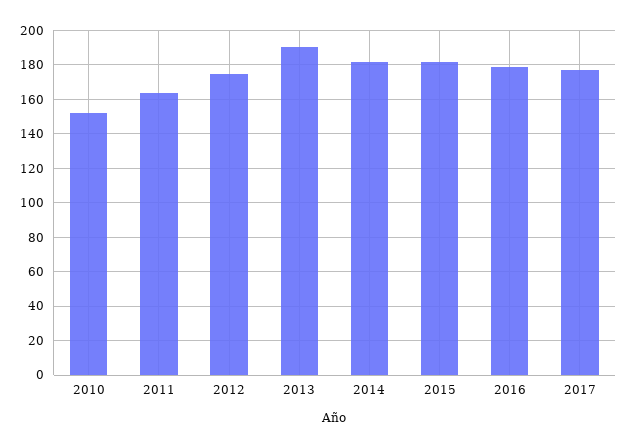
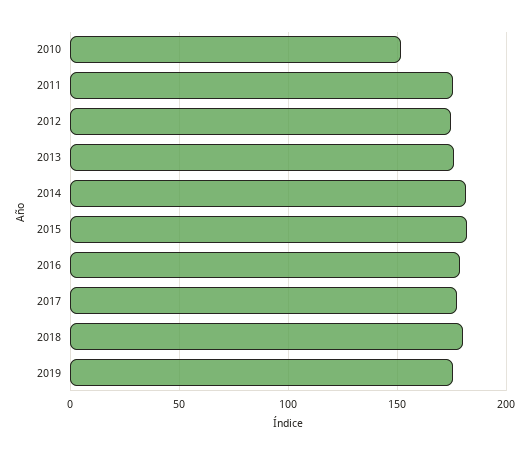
2011: 165 -> 175
2013: 190 -> 175
2018: none -> 180
2019: none -> 175

